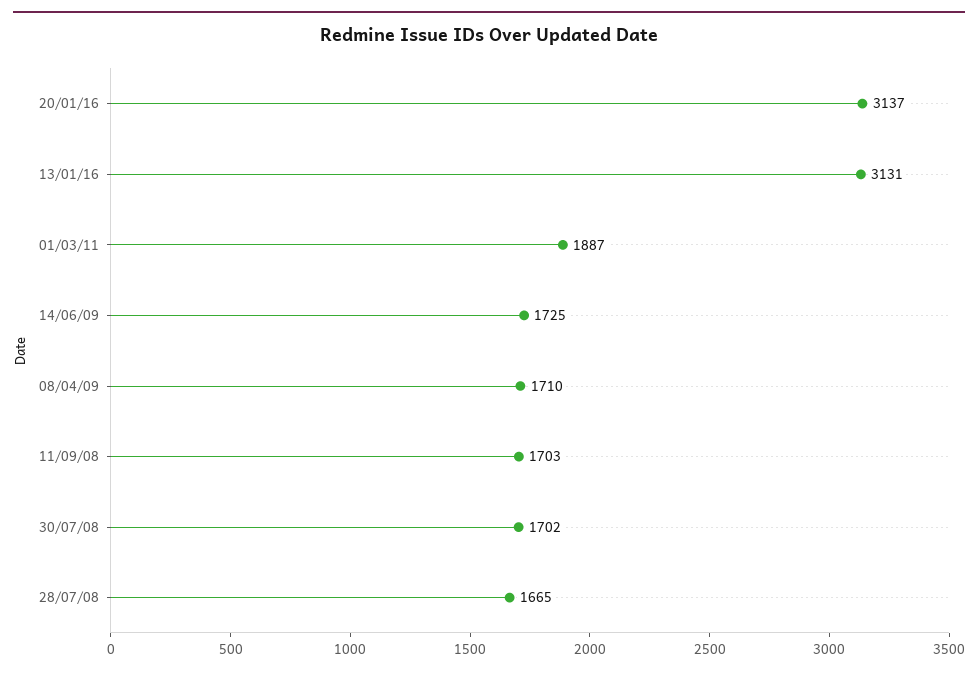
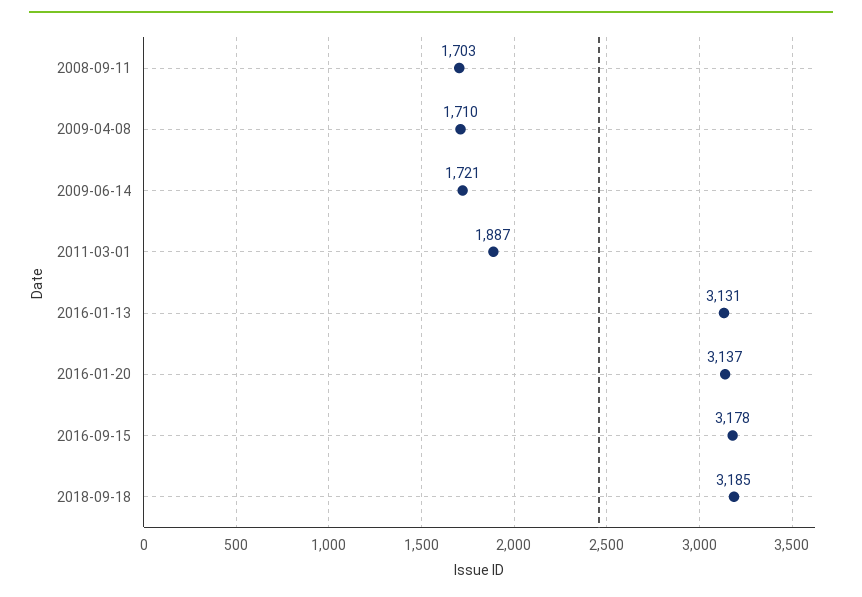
14/06/09: 1725 -> 1721
30/07/08: 1702 -> none
28/07/08: 1665 -> none
2016-09-15: none -> 3178
2018-09-18: none -> 3185

